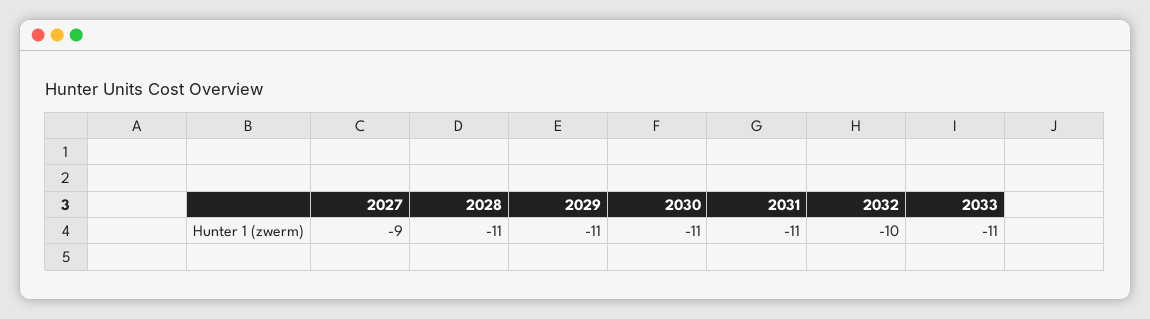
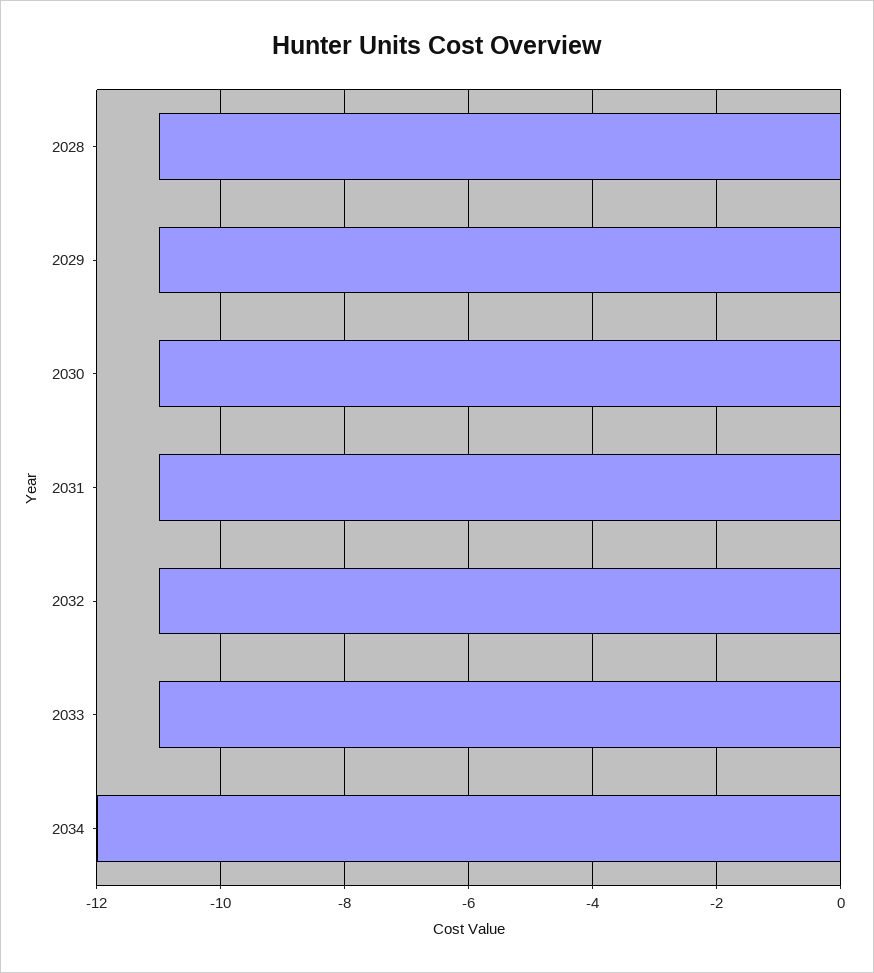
2027: -9 -> none
2032: -10 -> -11
2034: none -> -12

